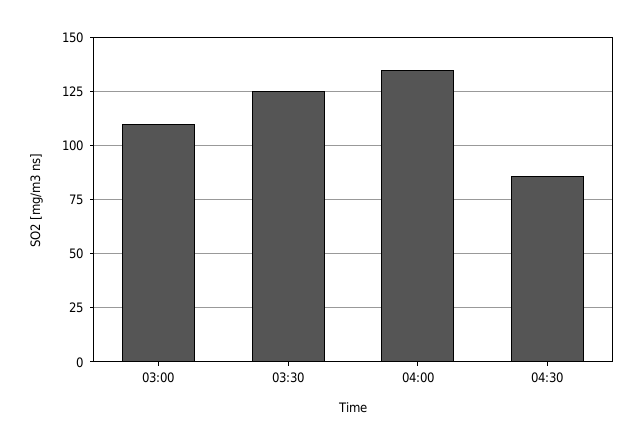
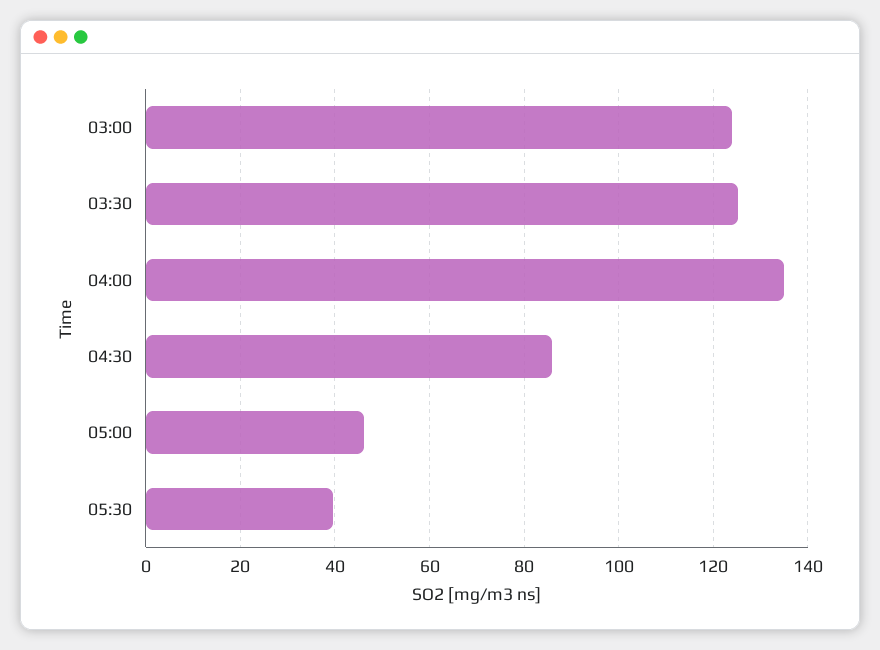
03:00: 110 -> 124
05:00: none -> 46
05:30: none -> 40

